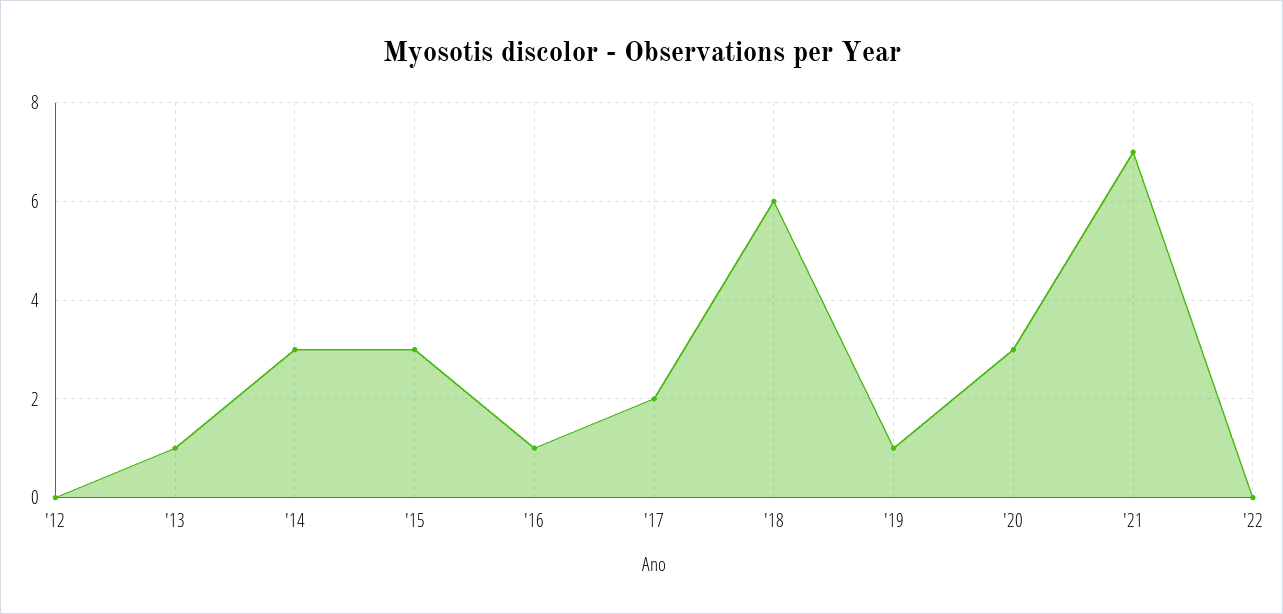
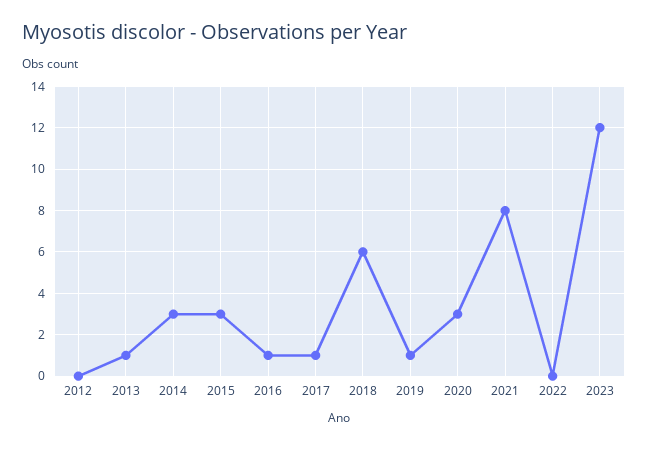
'17: 2 -> 1
'21: 7 -> 8
2023: none -> 12

